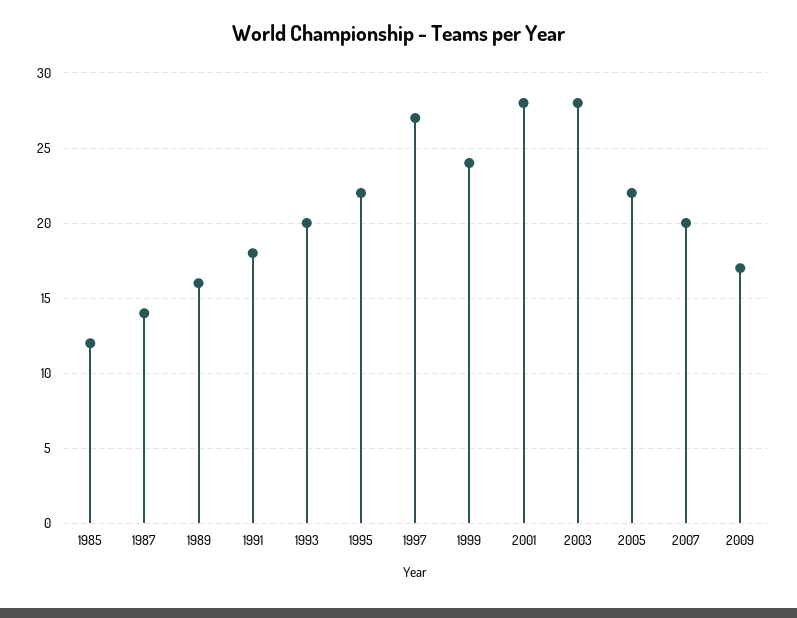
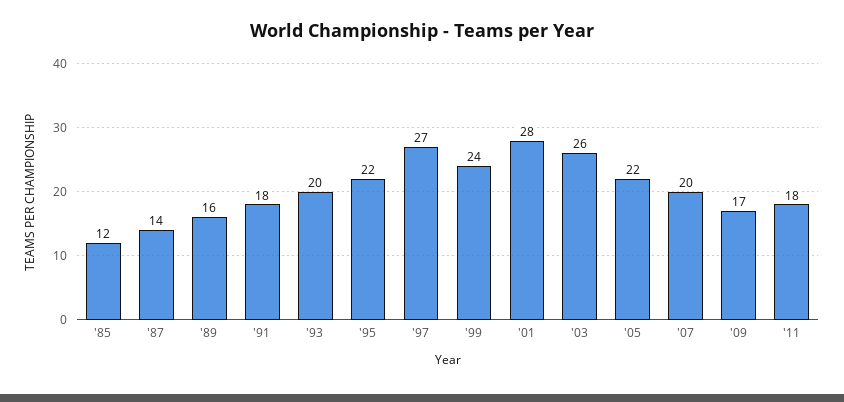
2003: 28 -> 26
'11: none -> 18

